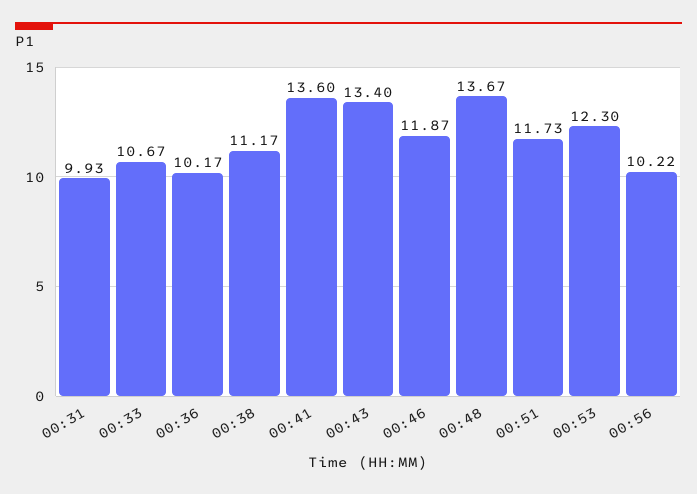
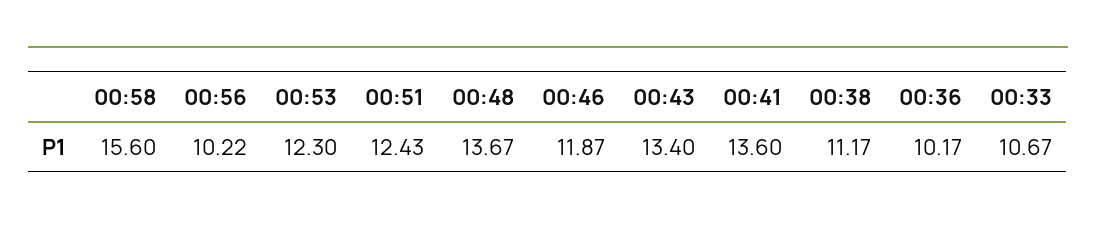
00:31: 9.93 -> none
00:51: 11.73 -> 12.43
00:58: none -> 15.6

